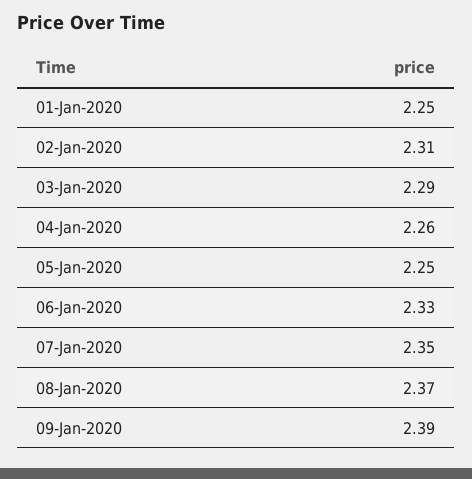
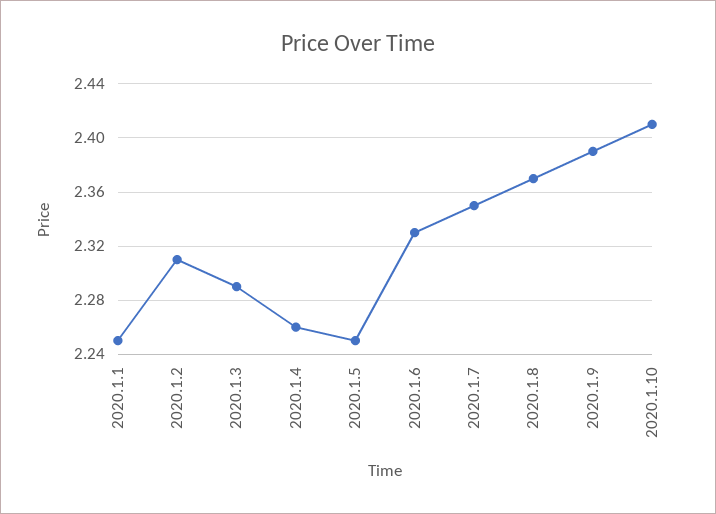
2020.1.10: none -> 2.41

